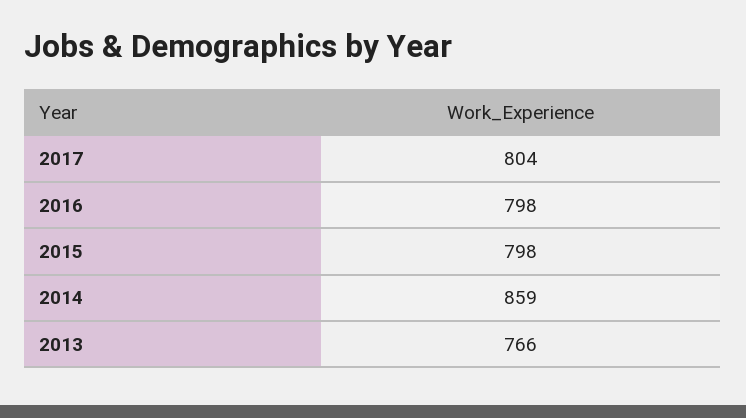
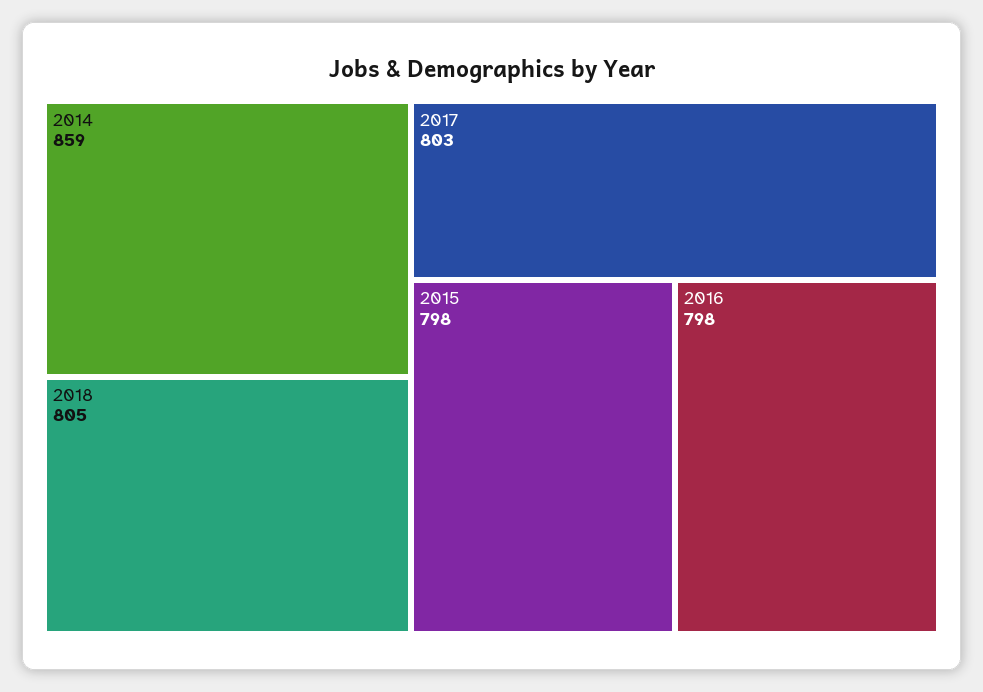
2017: 804 -> 803
2013: 766 -> none
2018: none -> 805

